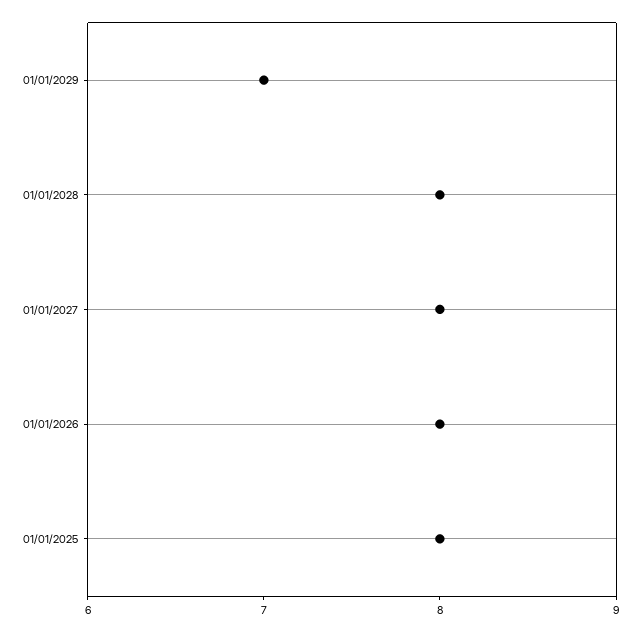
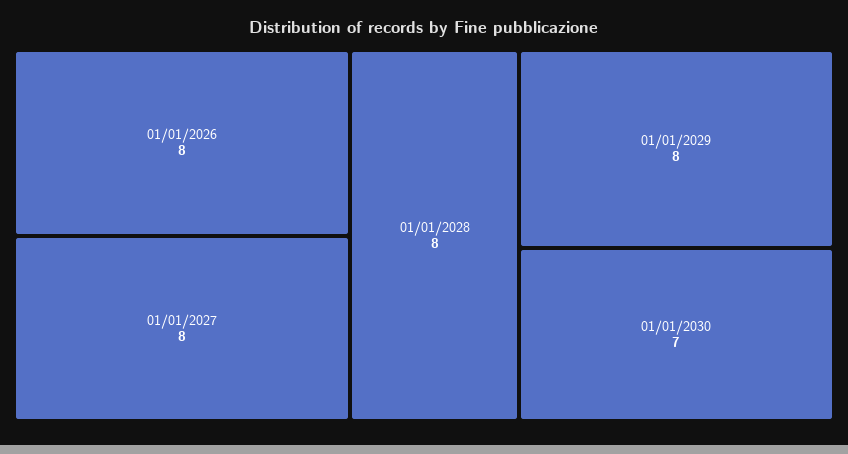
01/01/2029: 7 -> 8
01/01/2025: 8 -> none
01/01/2030: none -> 7

